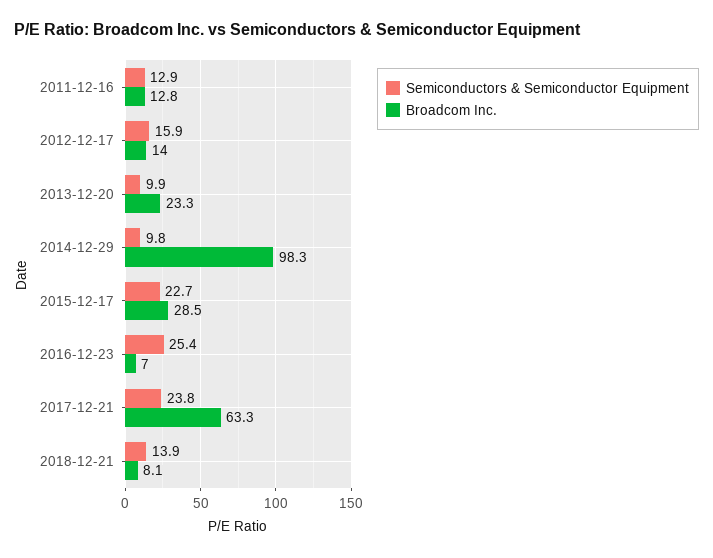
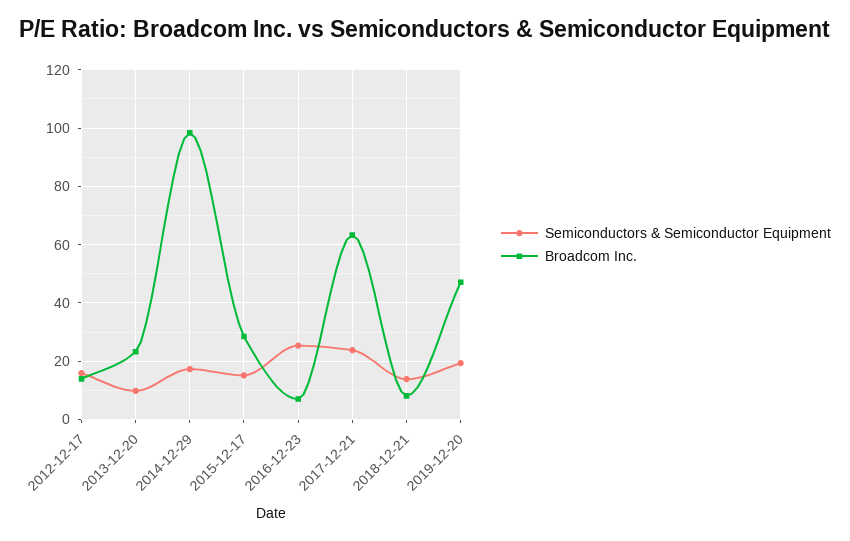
Semiconductors & Semiconductor Equipment, 2011-12-16: 12.9 -> none
Broadcom Inc., 2011-12-16: 12.8 -> none
Semiconductors & Semiconductor Equipment, 2014-12-29: 9.8 -> 17.5
Semiconductors & Semiconductor Equipment, 2015-12-17: 22.7 -> 15
Semiconductors & Semiconductor Equipment, 2019-12-20: none -> 20
Broadcom Inc., 2019-12-20: none -> 47.5

